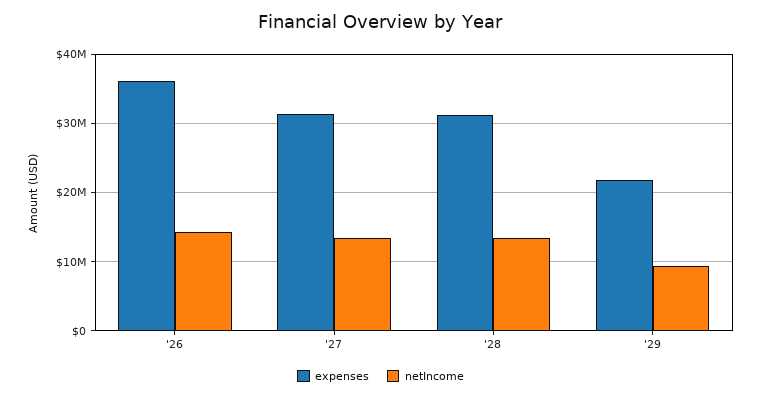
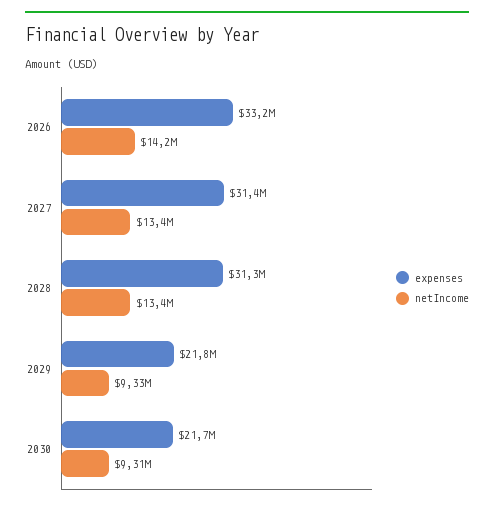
expenses, '26: 36000000 -> 33200000
expenses, 2030: none -> 21700000
netIncome, 2030: none -> 9310000

